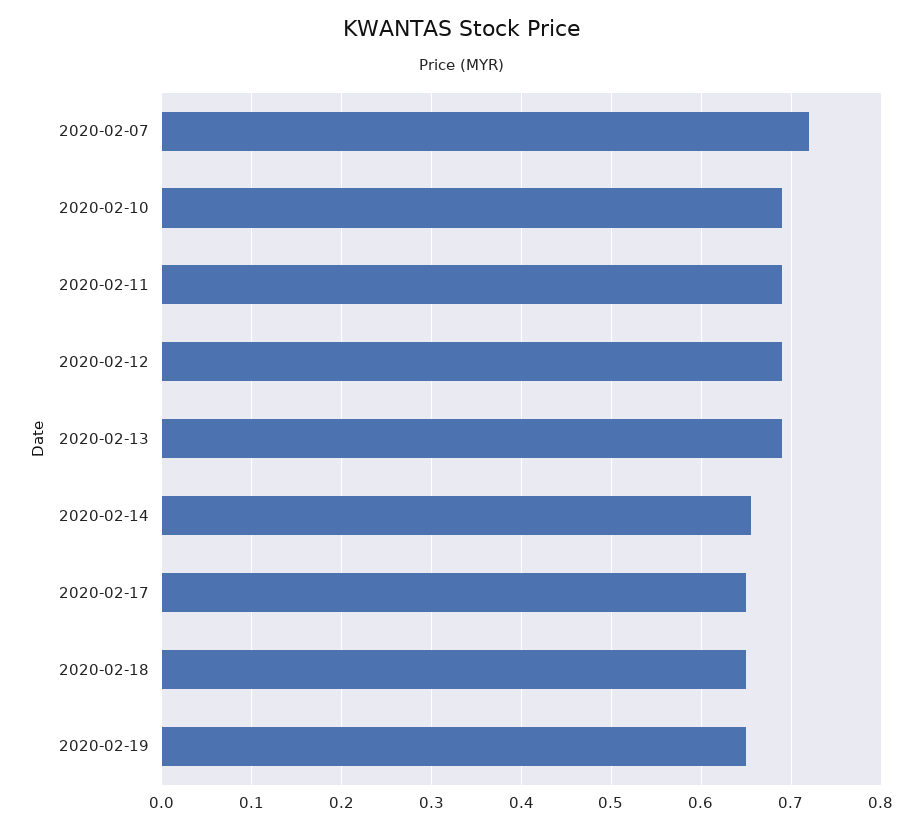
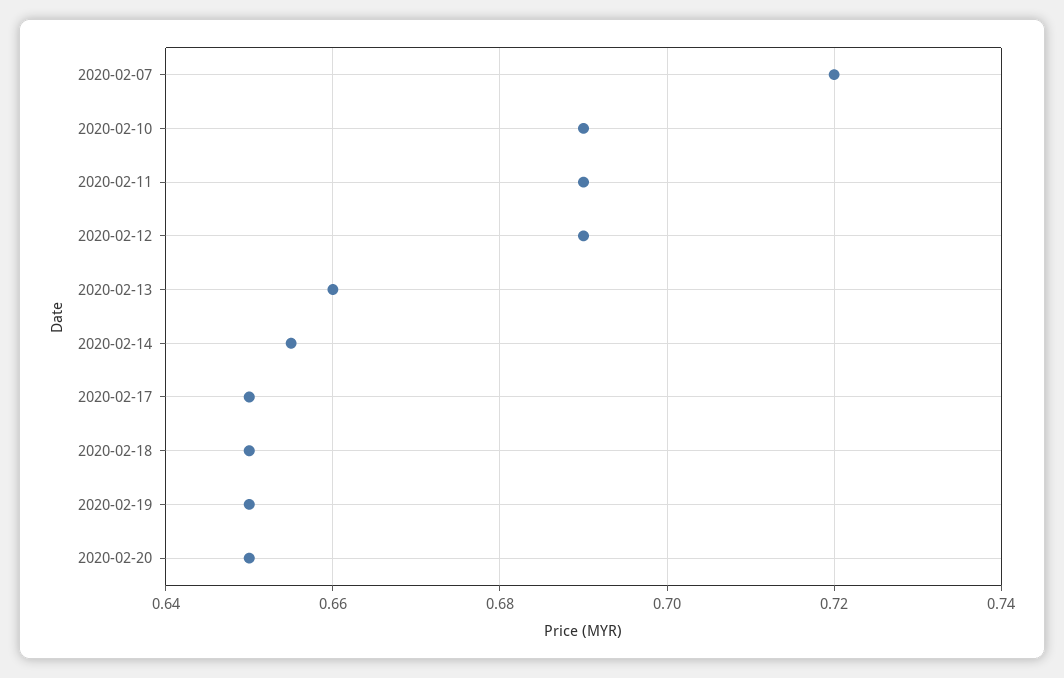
2020-02-13: 0.69 -> 0.66
2020-02-20: none -> 0.65

